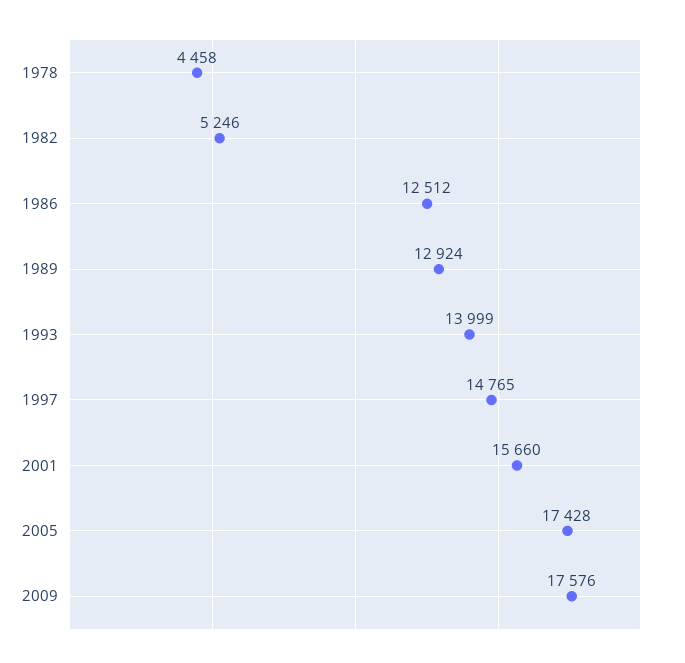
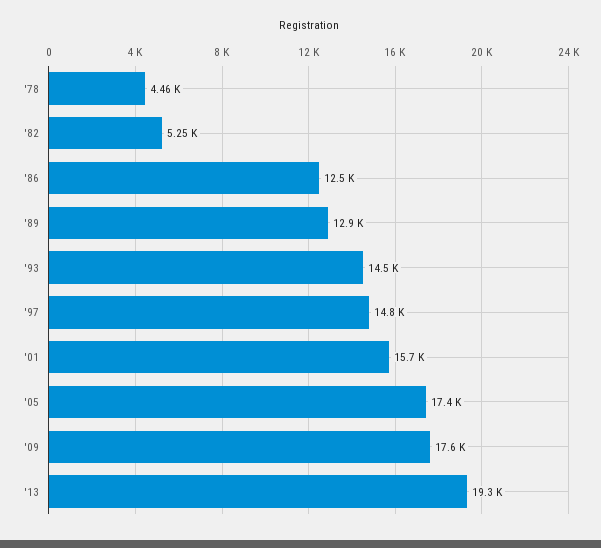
1993: 13999 -> 14500
'13: none -> 19300

